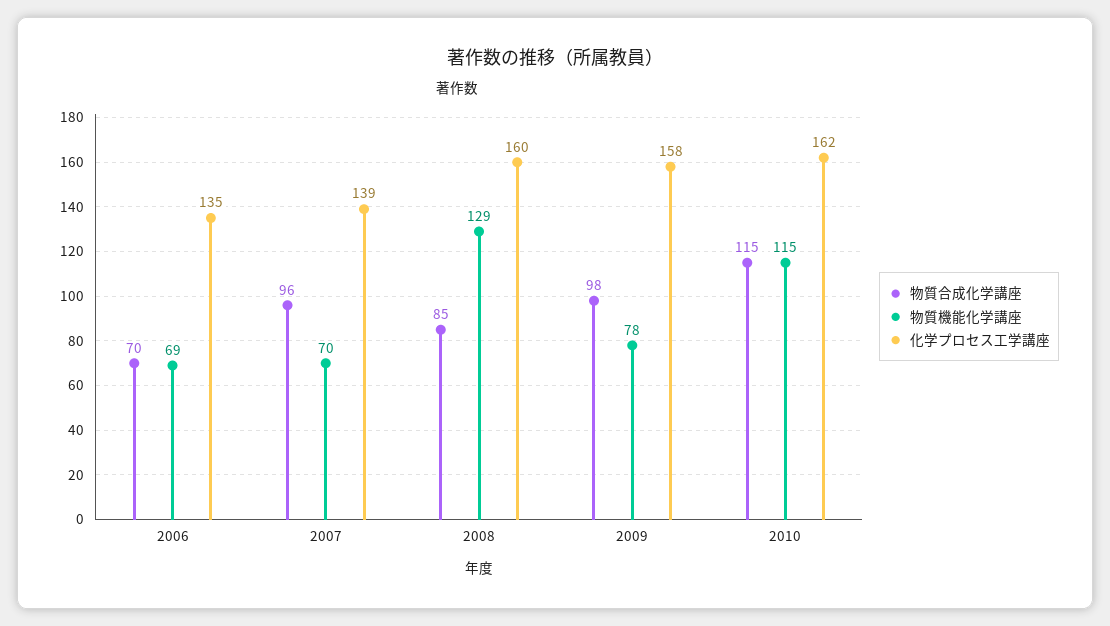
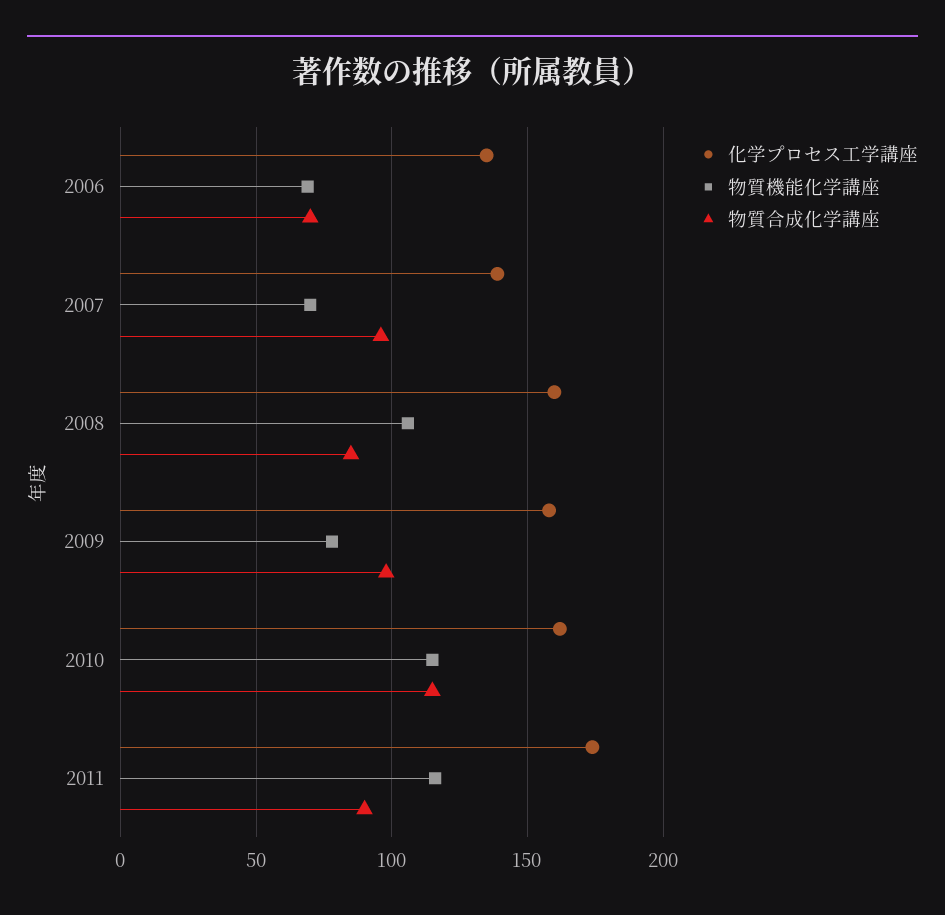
物質機能化学講座, 2008: 129 -> 105
化学プロセス工学講座, 2011: none -> 175
物質機能化学講座, 2011: none -> 115
物質合成化学講座, 2011: none -> 90

